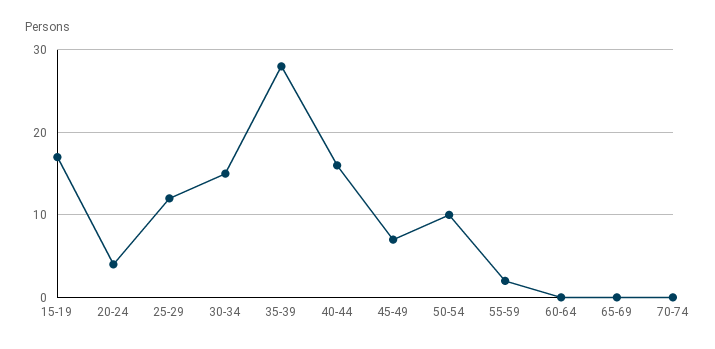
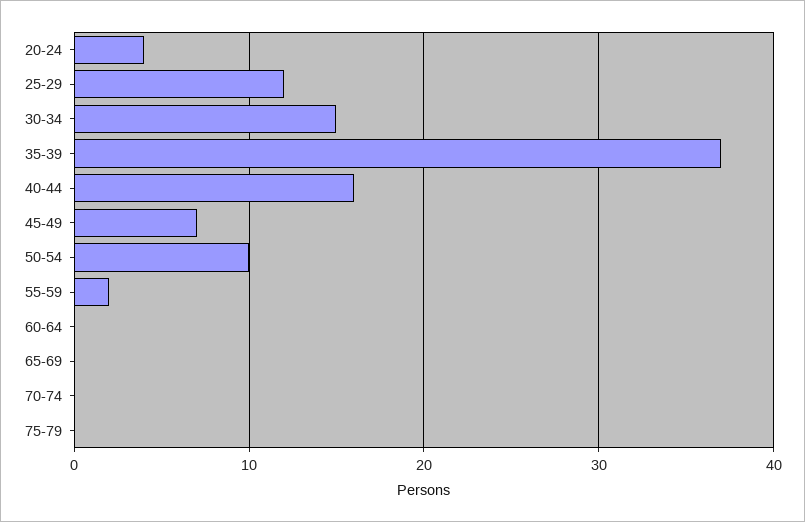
15-19: 17 -> none
35-39: 28 -> 37
75-79: none -> 0

